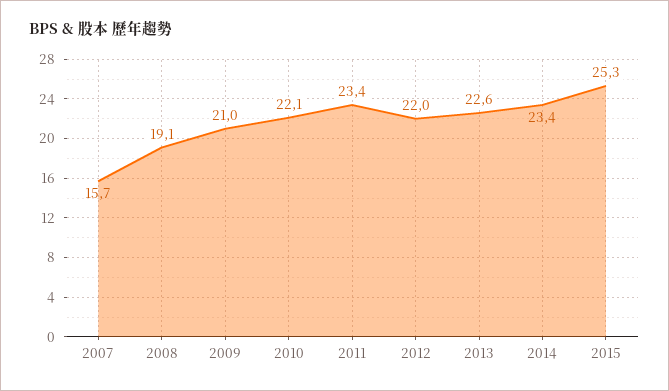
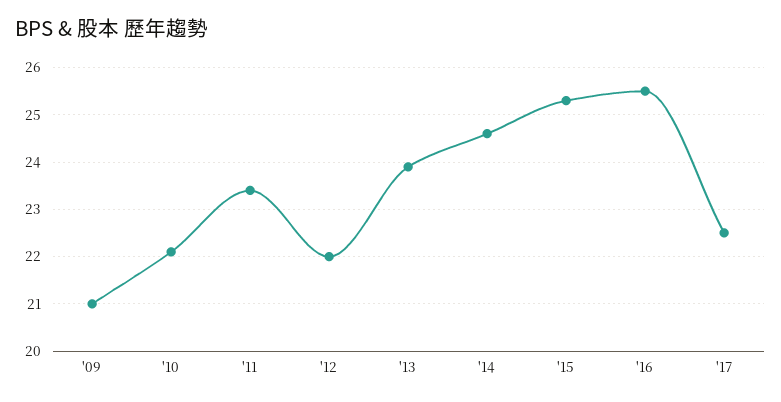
2007: 15.7 -> none
2008: 19.1 -> none
2013: 22.6 -> 24
2014: 23.4 -> 24.5
'16: none -> 25.5
'17: none -> 22.5

